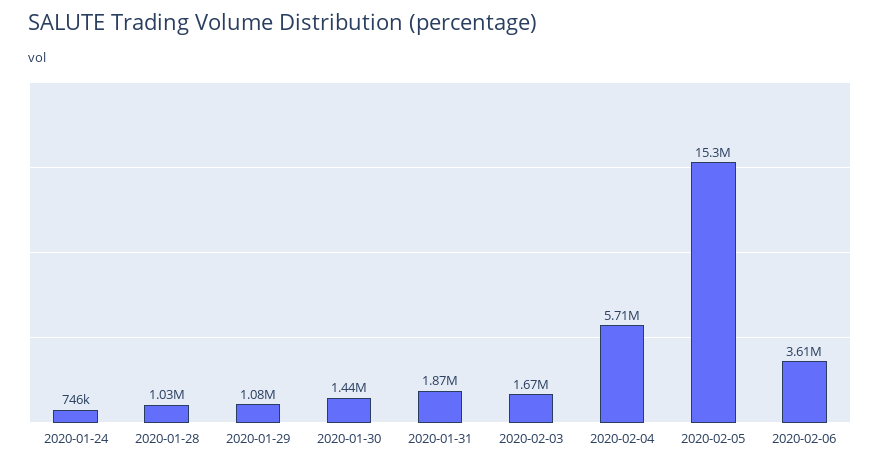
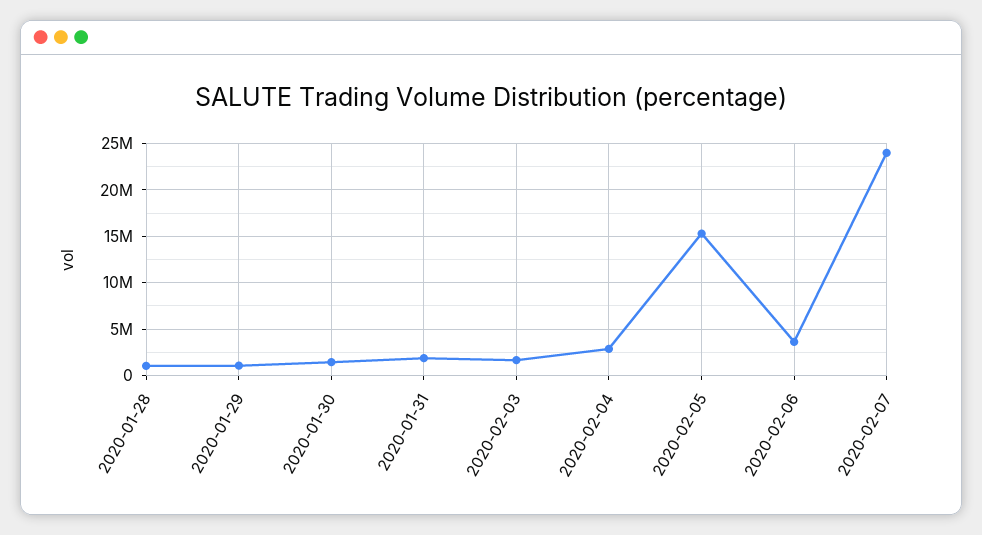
2020-01-24: 746000 -> none
2020-02-04: 5710000 -> 3000000
2020-02-07: none -> 24000000

